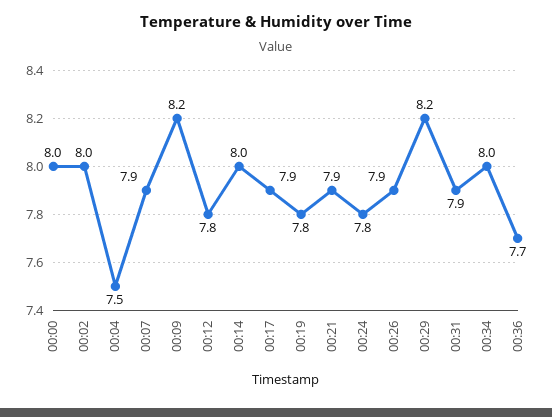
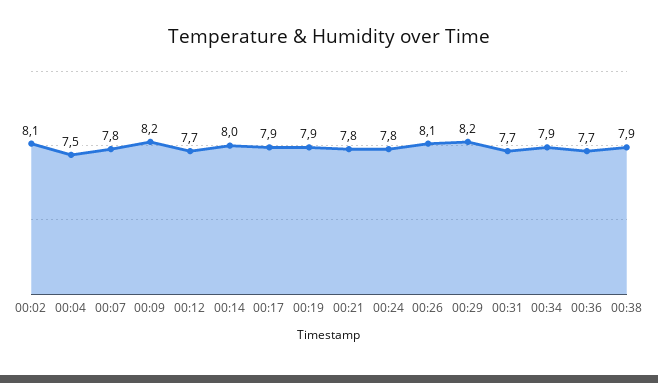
00:00: 8 -> none
00:02: 8 -> 8.1
00:07: 7.9 -> 7.8
00:12: 7.8 -> 7.7
00:19: 7.8 -> 7.9
00:21: 7.9 -> 7.8
00:26: 7.9 -> 8.1
00:31: 7.9 -> 7.7
00:34: 8 -> 7.9
00:38: none -> 7.9

